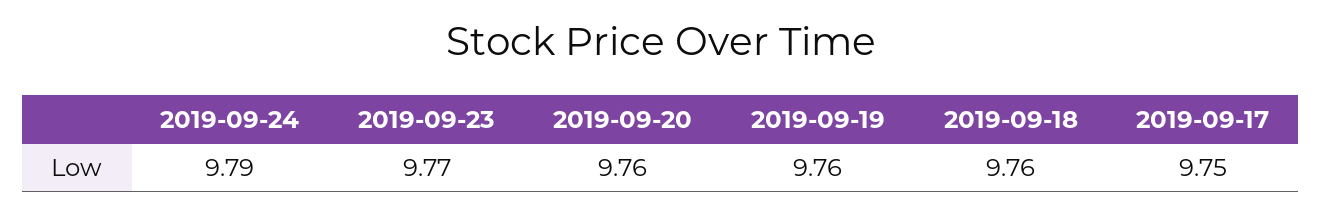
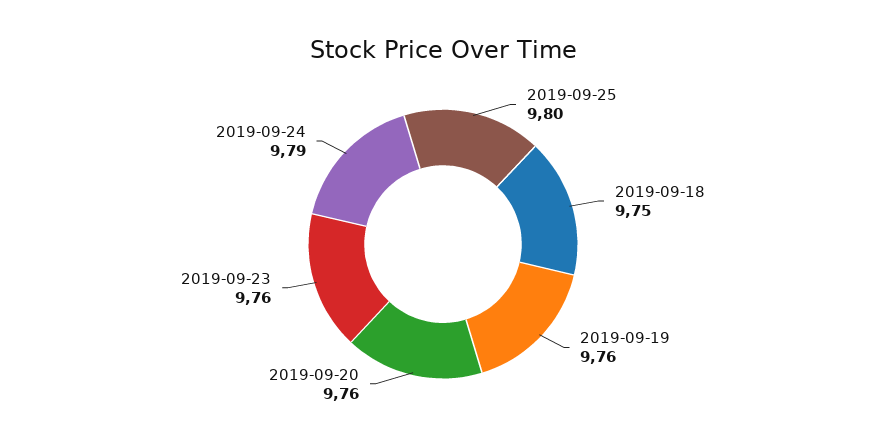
2019-09-23: 9.77 -> 9.76
2019-09-18: 9.76 -> 9.75
2019-09-17: 9.75 -> none
2019-09-25: none -> 9.8

